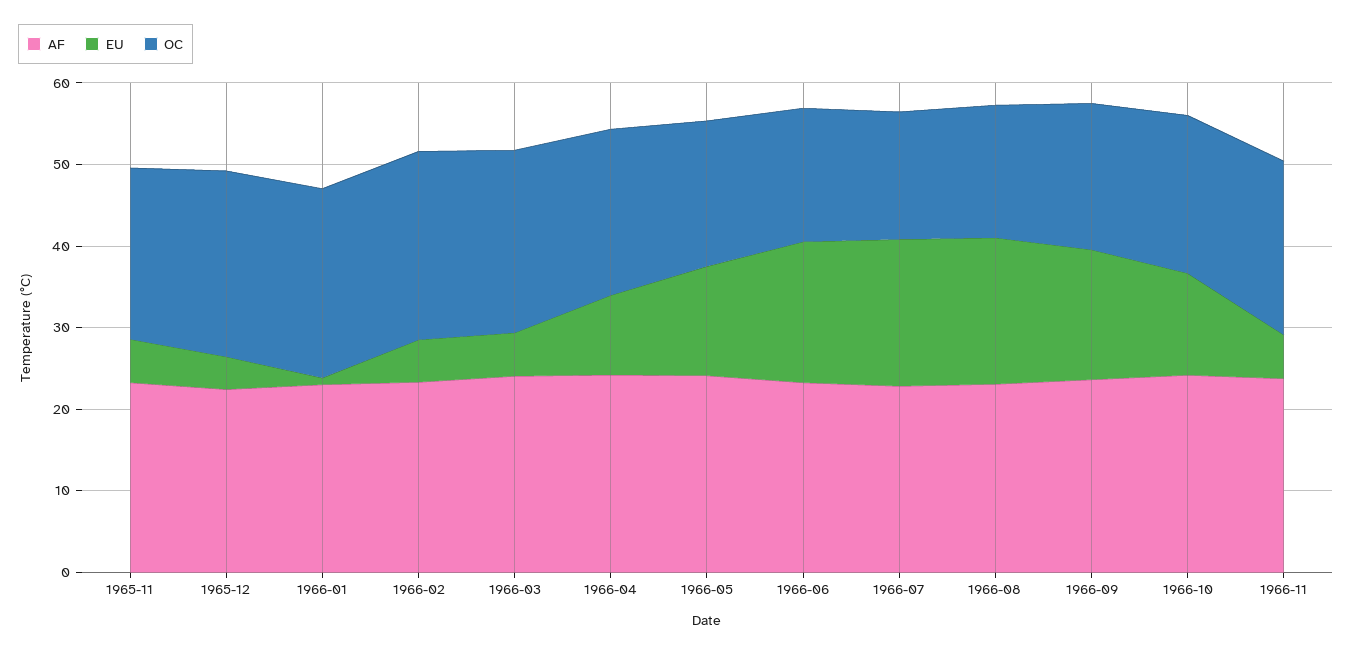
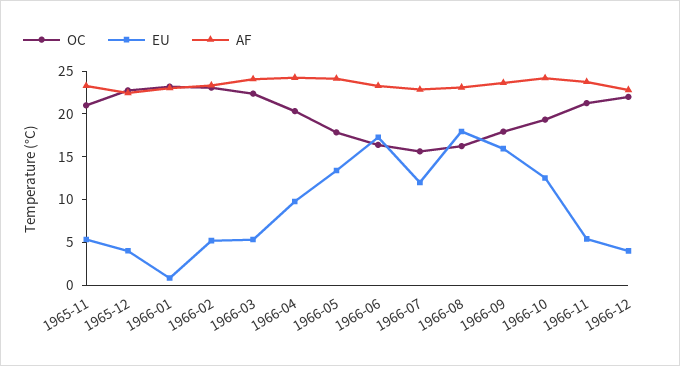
EU, 1966-07: 18 -> 12
OC, 1966-12: none -> 22
EU, 1966-12: none -> 4
AF, 1966-12: none -> 23

